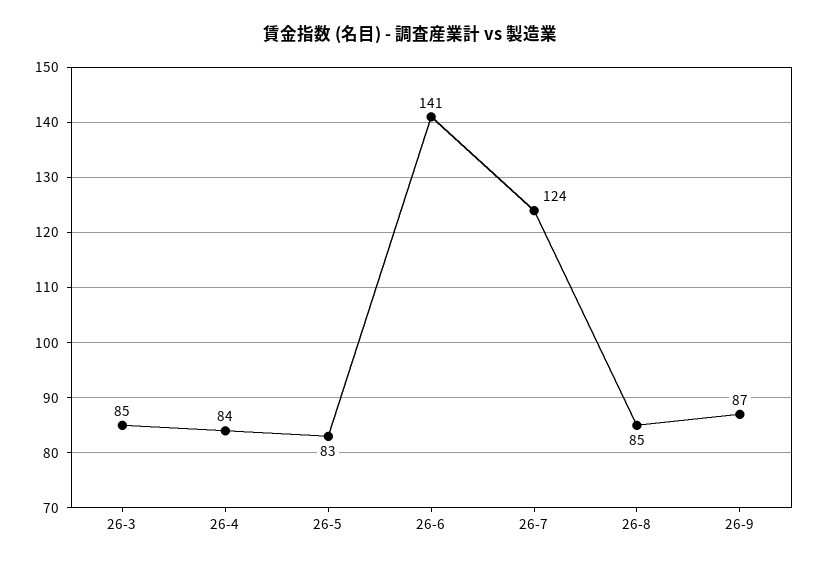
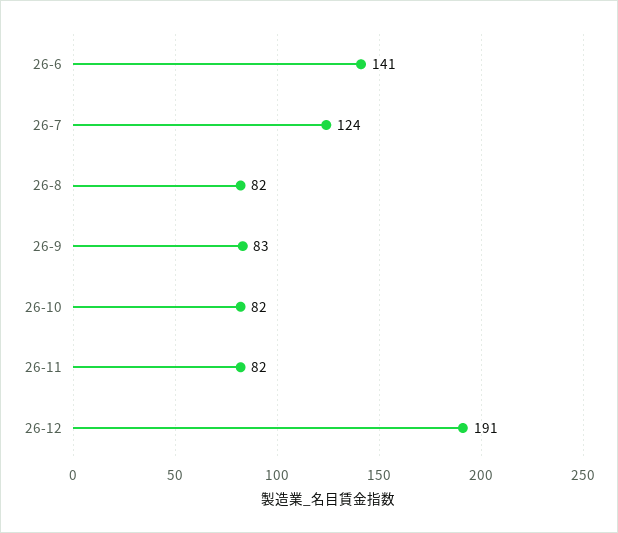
26-3: 85 -> none
26-4: 84 -> none
26-5: 83 -> none
26-8: 85 -> 82
26-9: 87 -> 83
26-10: none -> 82
26-11: none -> 82
26-12: none -> 191

